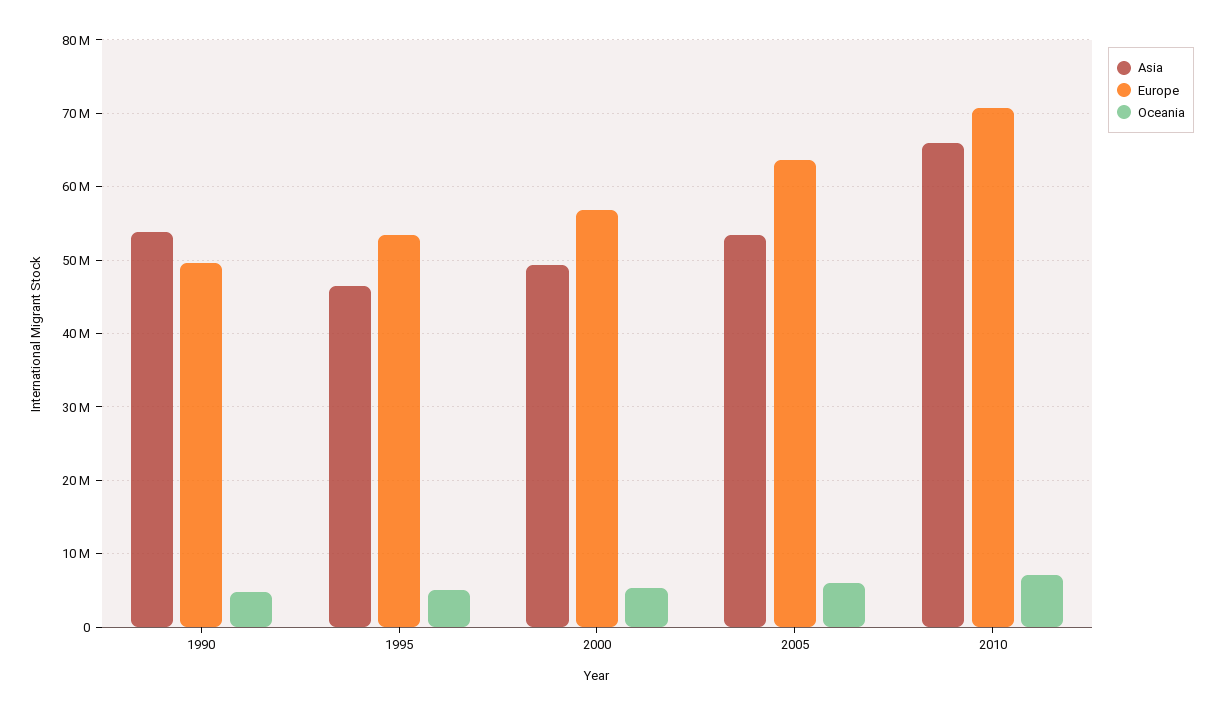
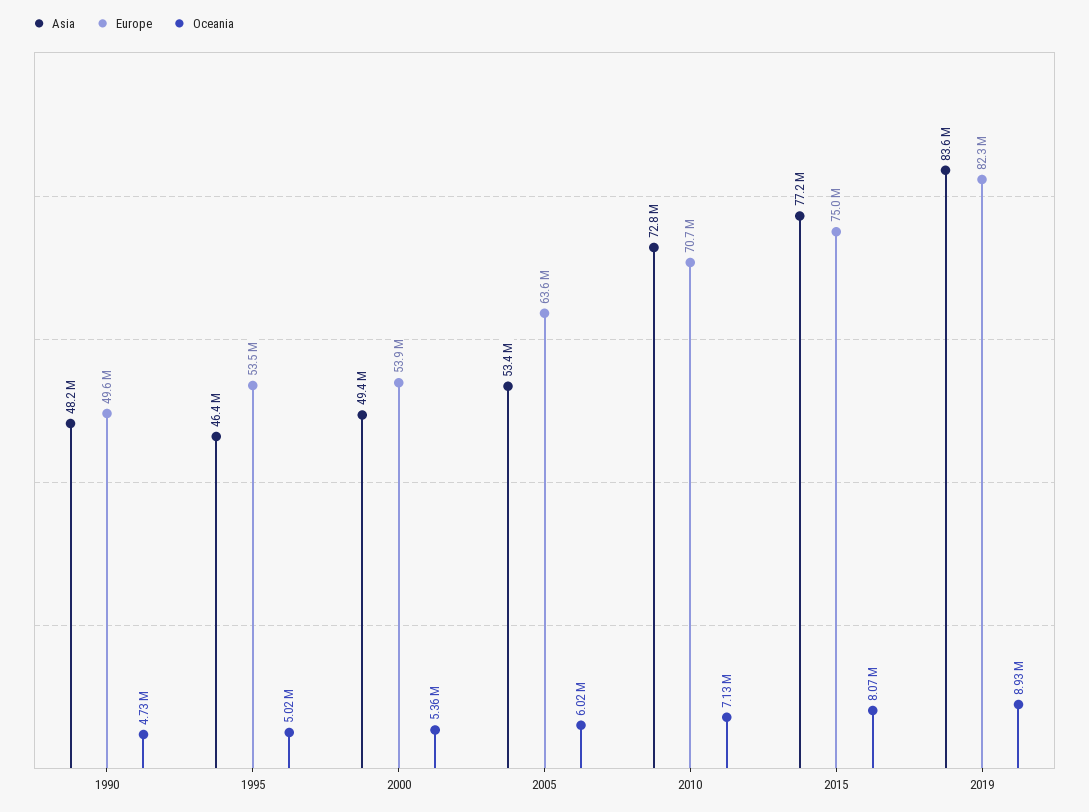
Asia, 1990: 54000000 -> 48200000
Europe, 2000: 57000000 -> 53900000
Asia, 2010: 66000000 -> 72800000
Asia, 2015: none -> 77200000
Europe, 2015: none -> 75000000
Oceania, 2015: none -> 8070000
Asia, 2019: none -> 83600000
Europe, 2019: none -> 82300000
Oceania, 2019: none -> 8930000

